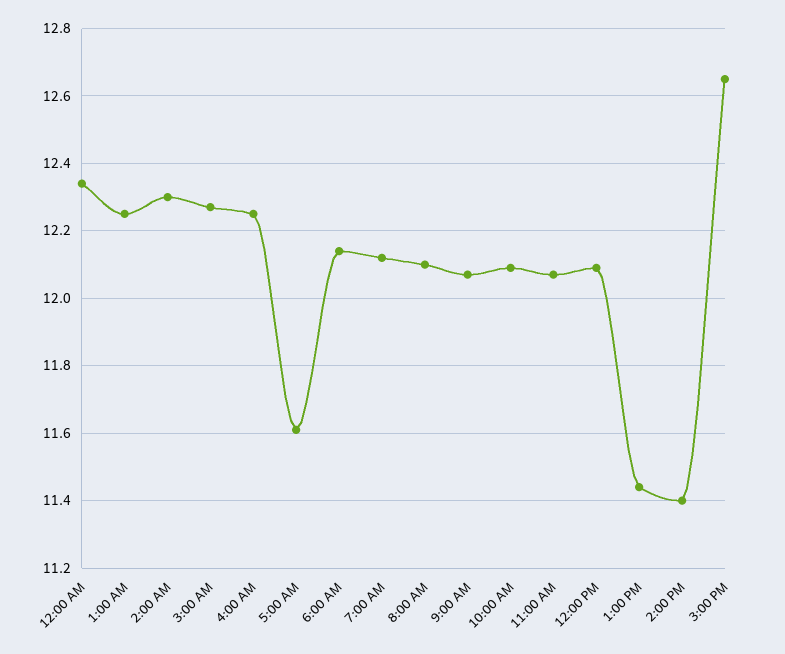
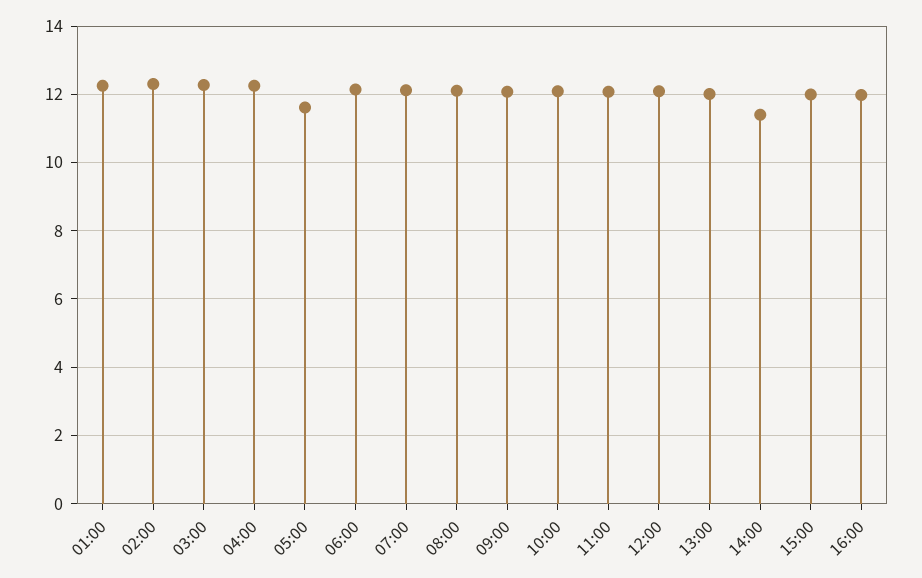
12:00 AM: 12.35 -> none
1:00 PM: 11.45 -> 12
3:00 PM: 12.65 -> 12
16:00: none -> 12

